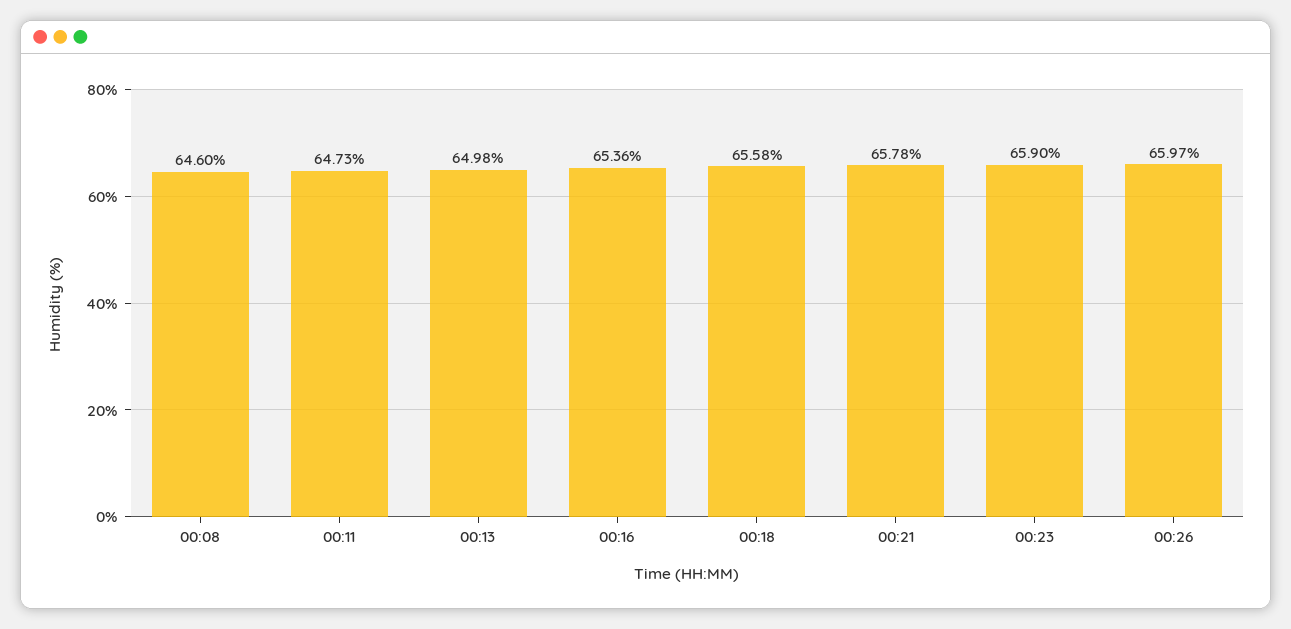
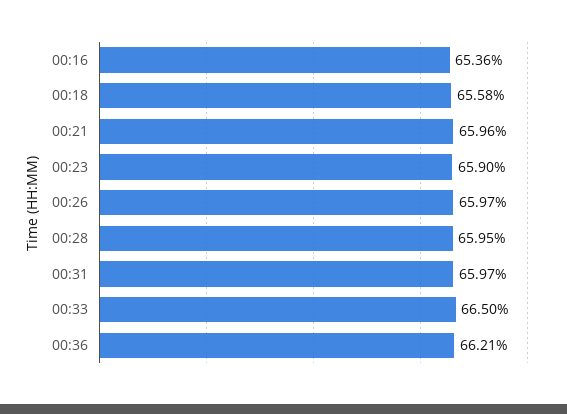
00:08: 64.6 -> none
00:11: 64.73 -> none
00:13: 64.98 -> none
00:21: 65.78 -> 65.96
00:28: none -> 65.95
00:31: none -> 65.97
00:33: none -> 66.5
00:36: none -> 66.21

